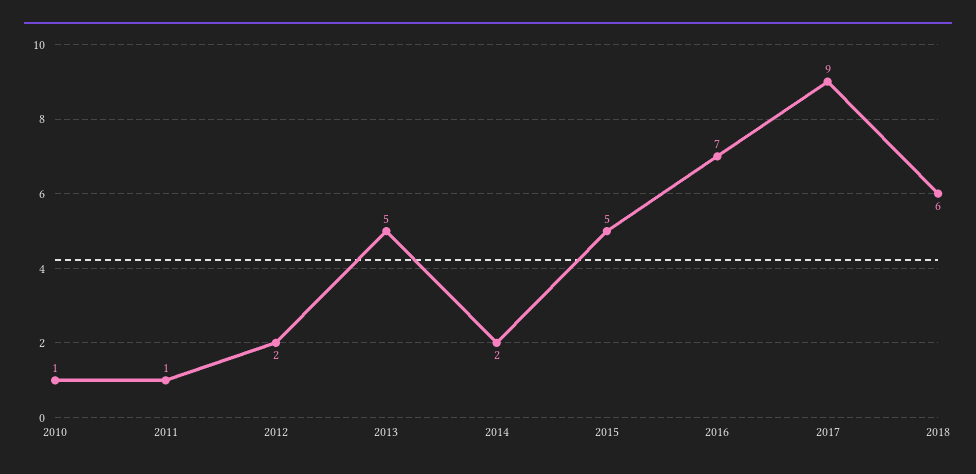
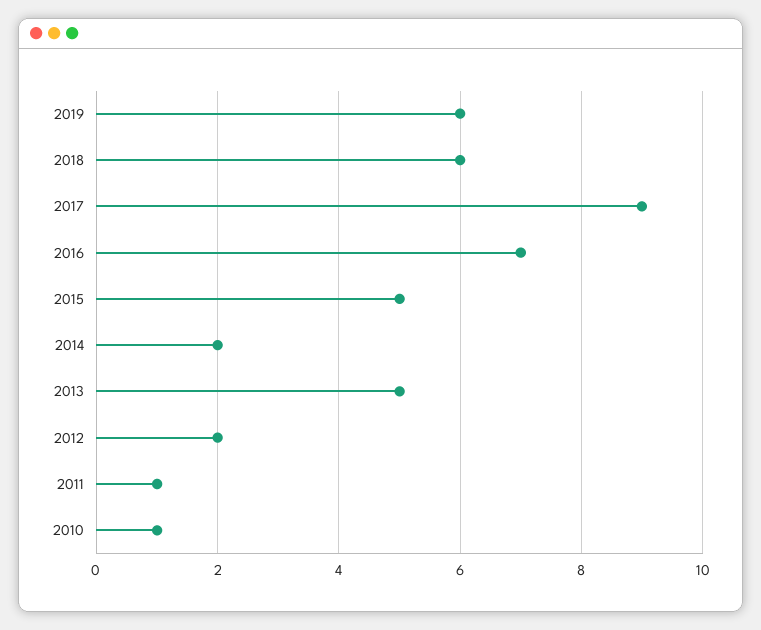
2019: none -> 6

